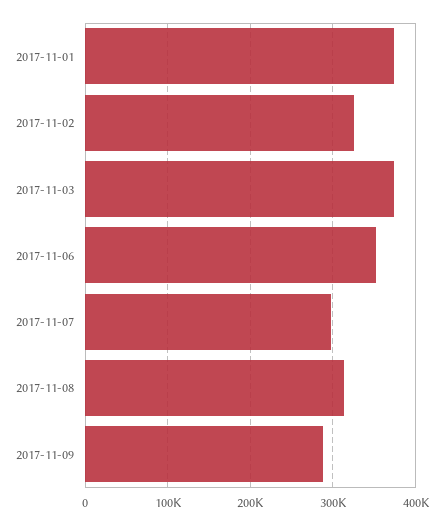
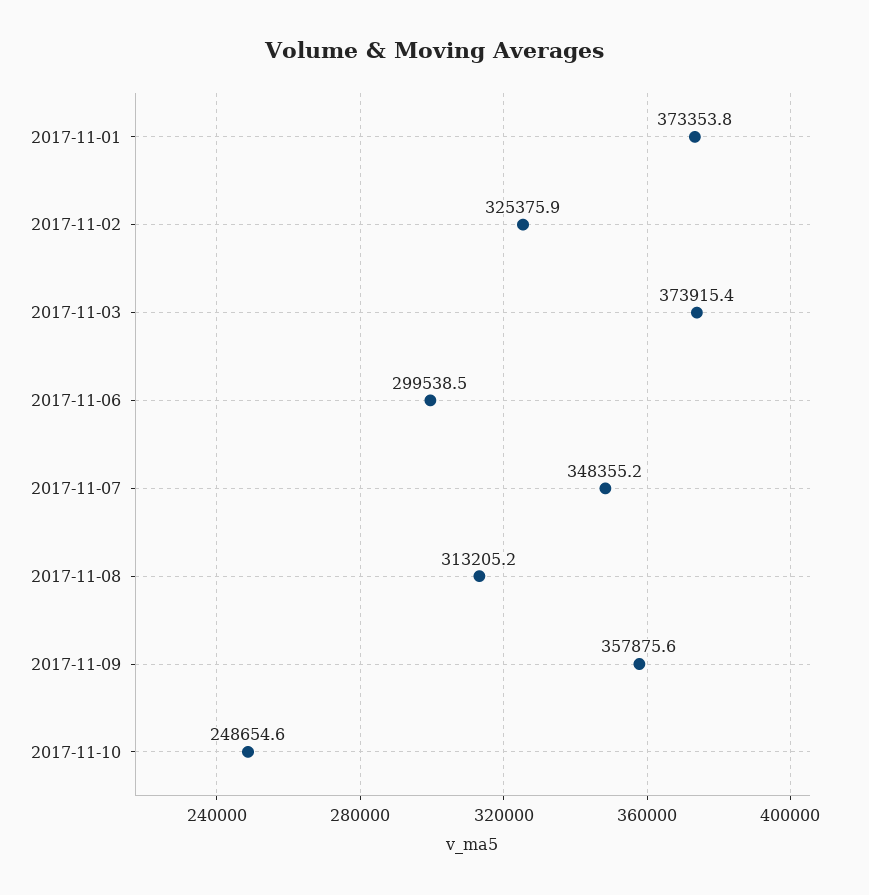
2017-11-06: 350000 -> 299538.5
2017-11-07: 300000 -> 348355.2
2017-11-09: 290000 -> 357875.6
2017-11-10: none -> 248654.6

